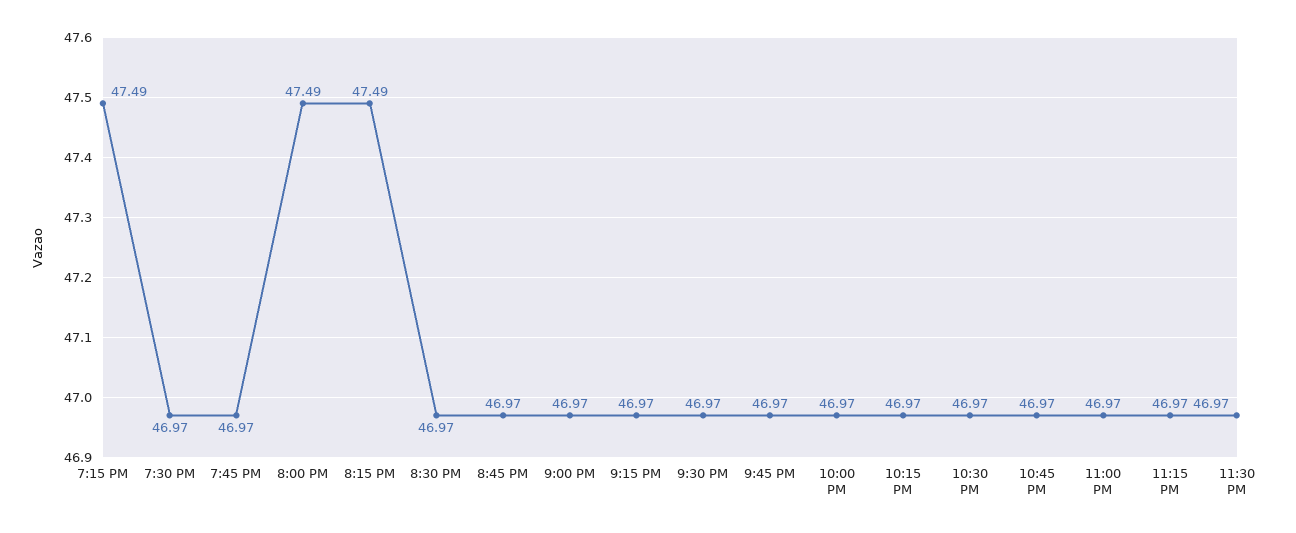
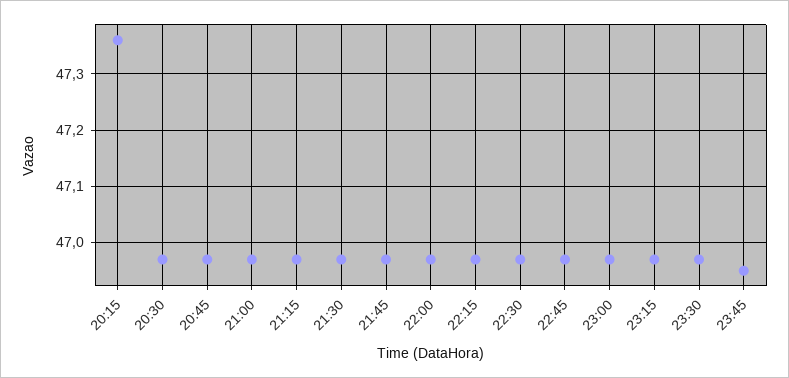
7:15 PM: 47.49 -> none
7:30 PM: 46.97 -> none
7:45 PM: 46.97 -> none
8:00 PM: 47.49 -> none
8:15 PM: 47.49 -> 47.35
23:45: none -> 46.95

